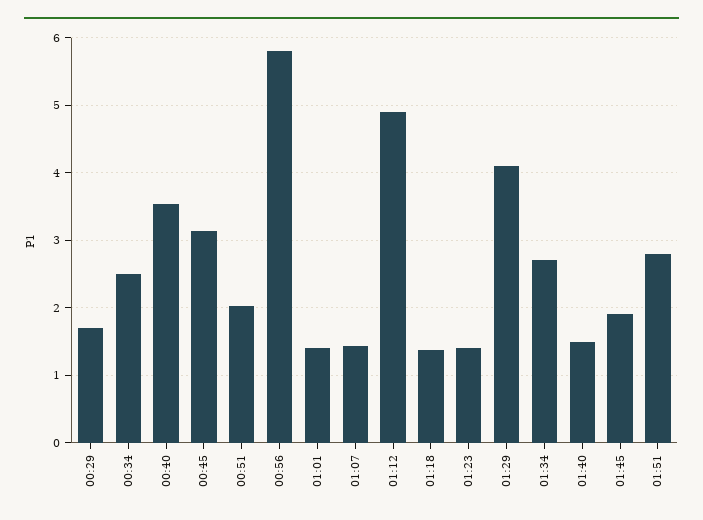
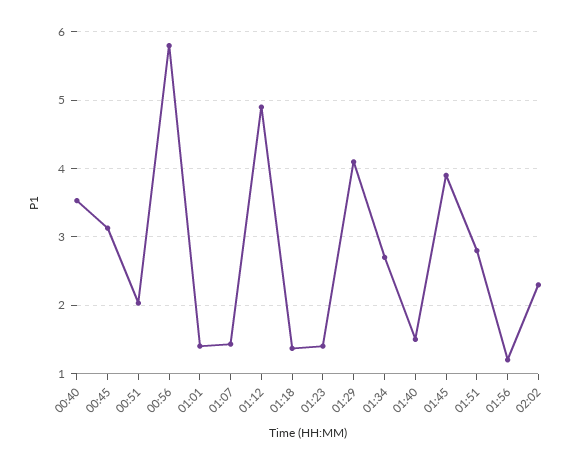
00:29: 1.7 -> none
00:34: 2.5 -> none
01:45: 1.9 -> 3.9
01:56: none -> 1.2
02:02: none -> 2.3

